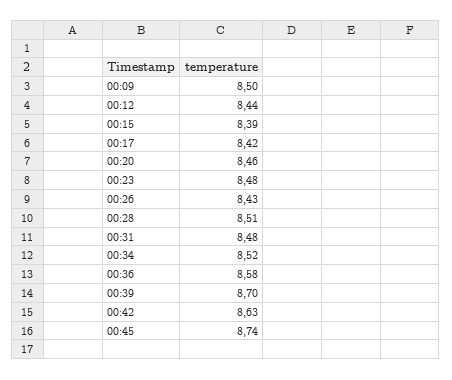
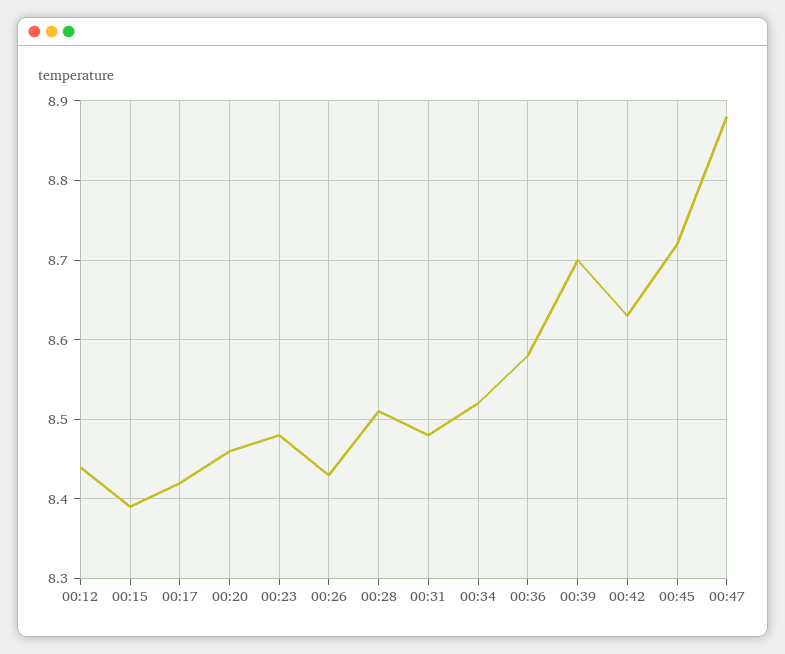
00:09: 8.5 -> none
00:45: 8.74 -> 8.72
00:47: none -> 8.88

